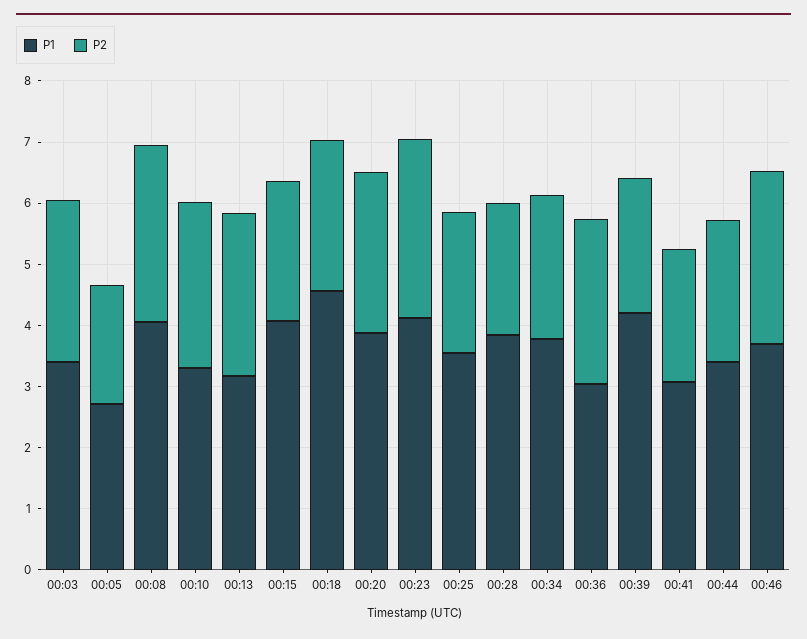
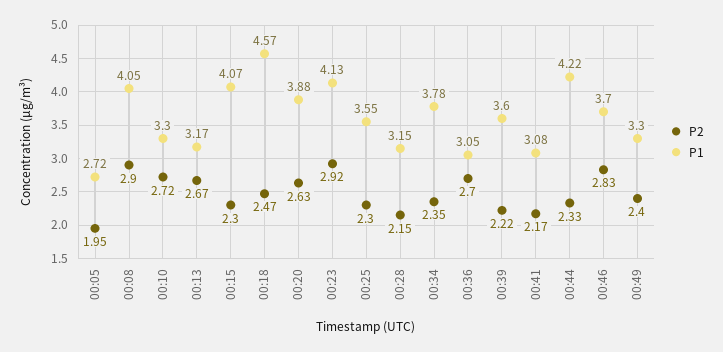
P1, 00:03: 3.4 -> none
P2, 00:03: 2.6 -> none
P1, 00:28: 3.8 -> 3.15
P1, 00:39: 4.2 -> 3.6
P1, 00:44: 3.4 -> 4.22
P2, 00:49: none -> 2.4
P1, 00:49: none -> 3.3

